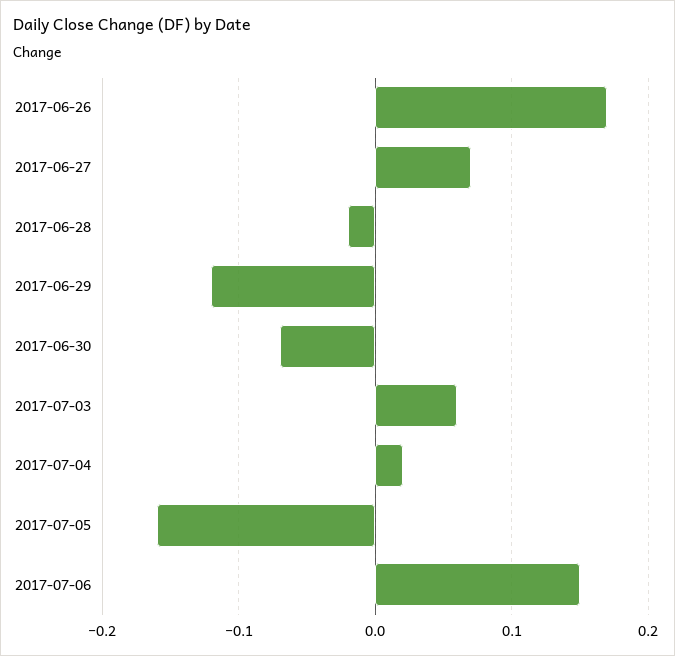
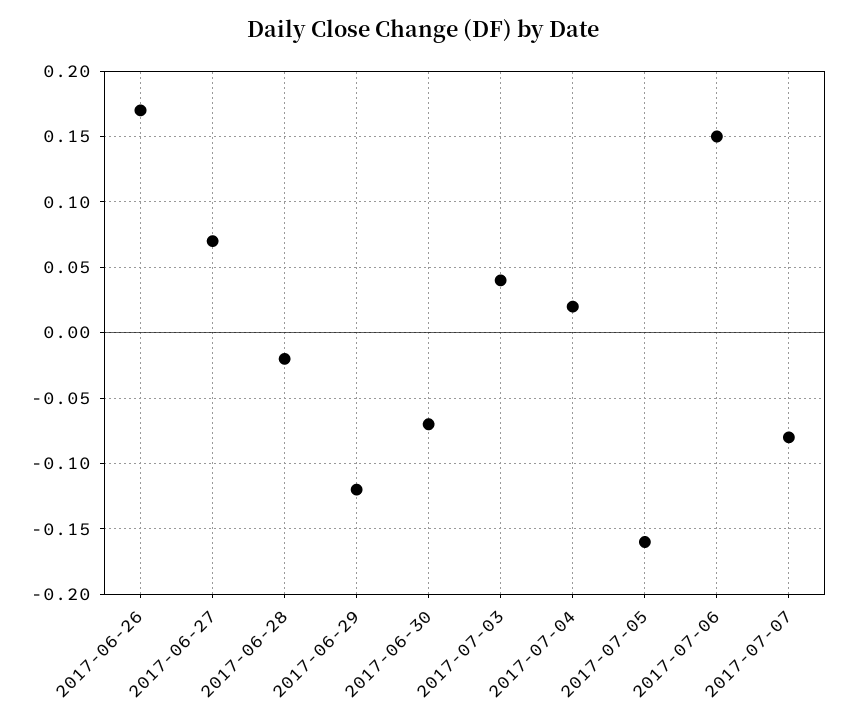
2017-07-03: 0.06 -> 0.04
2017-07-07: none -> -0.08

